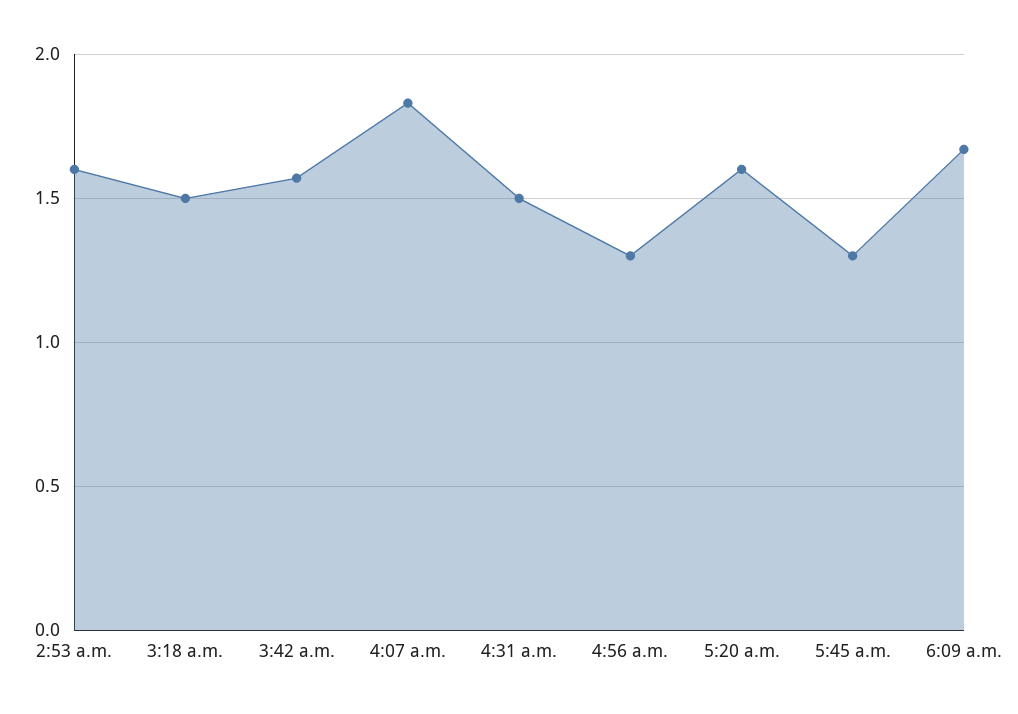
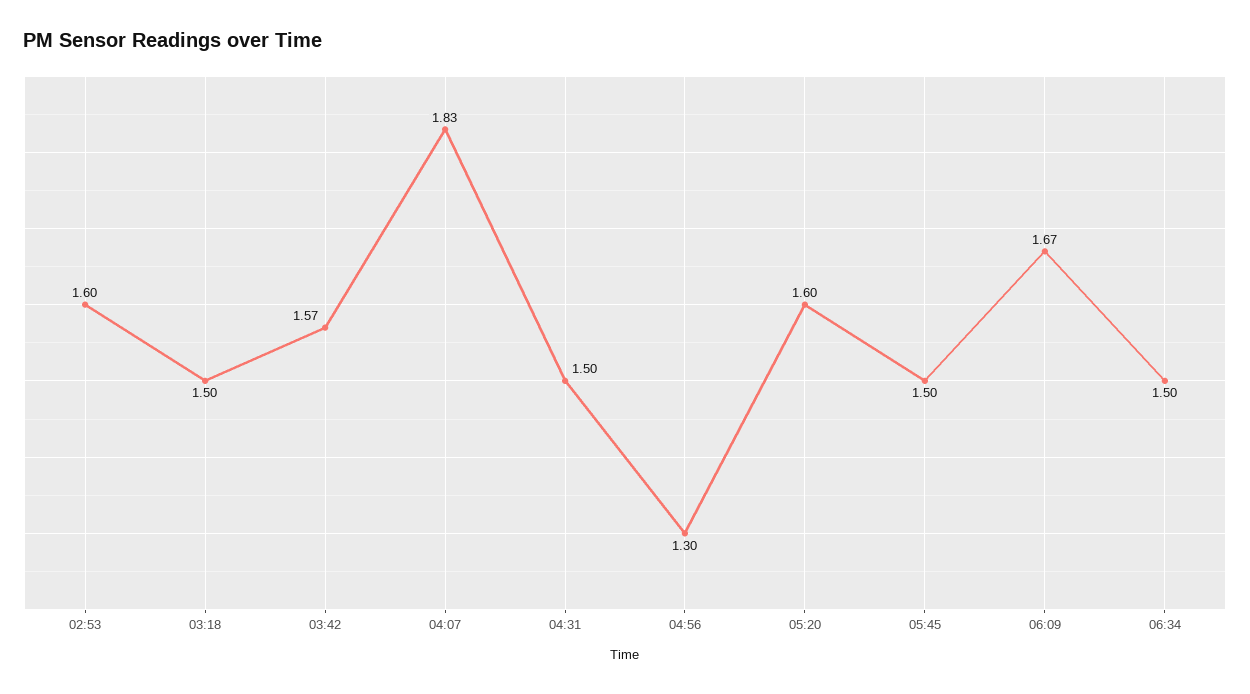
5:45 a.m.: 1.3 -> 1.5
06:34: none -> 1.5

